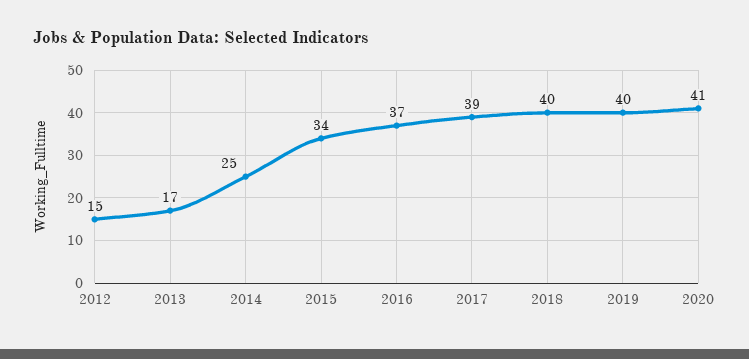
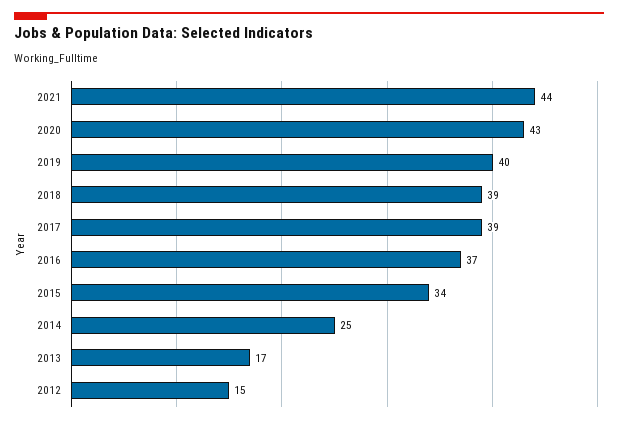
2018: 40 -> 39
2020: 41 -> 43
2021: none -> 44

